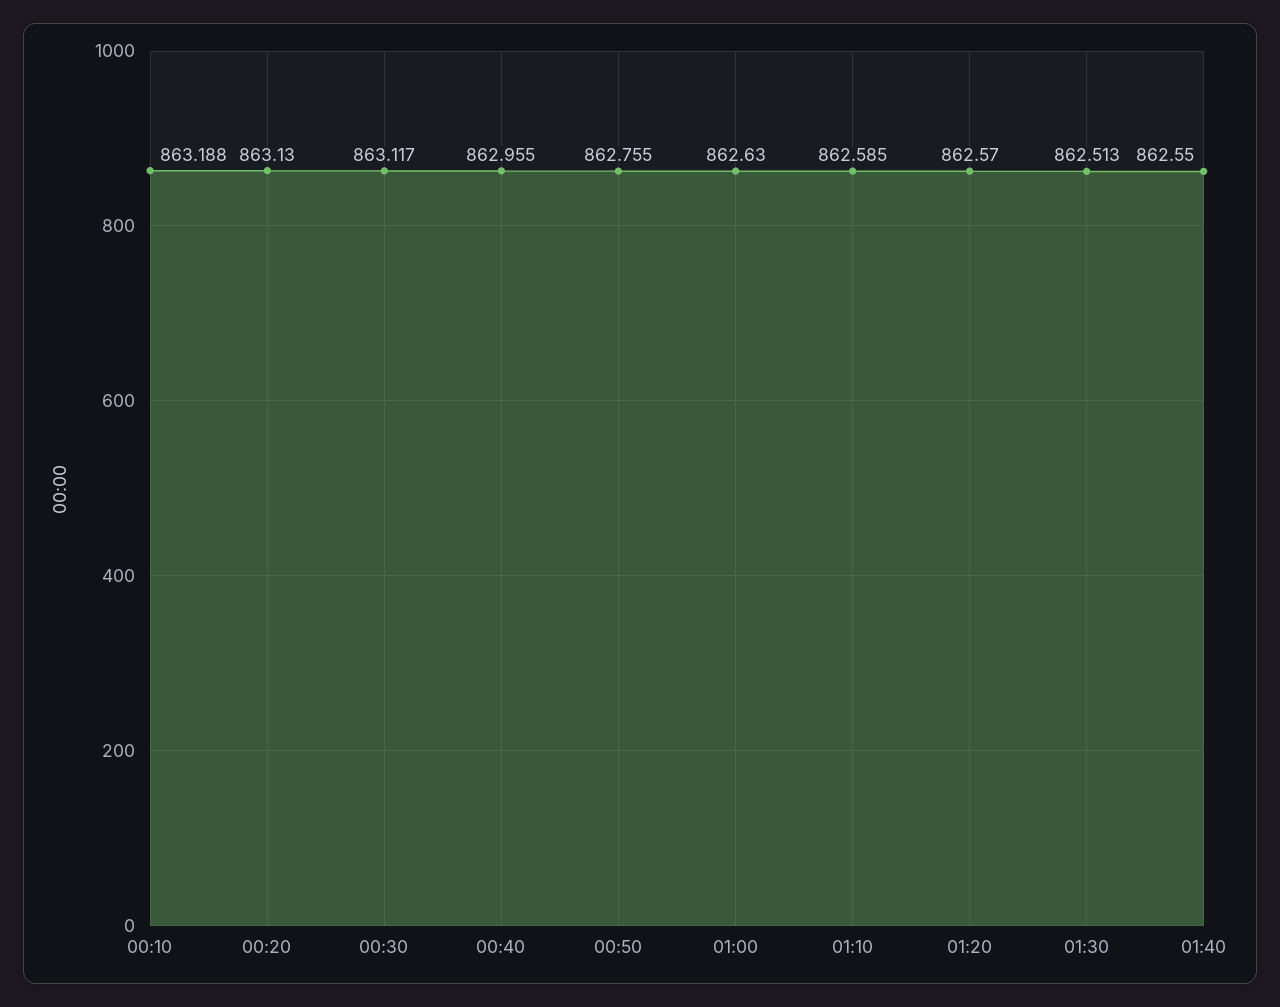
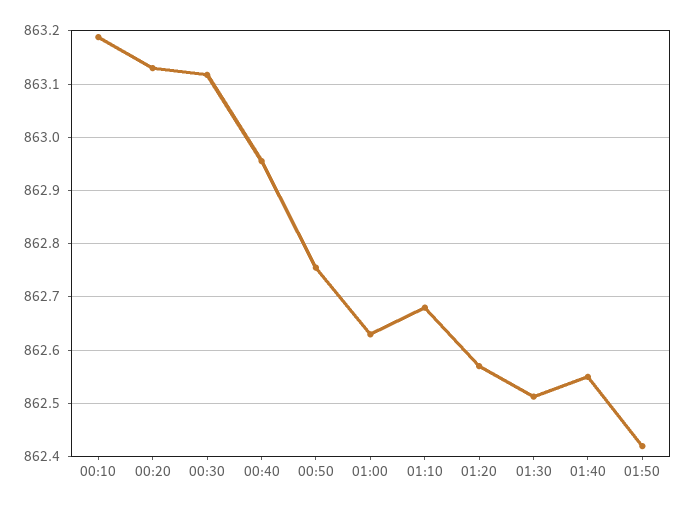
01:10: 862.585 -> 862.68
01:50: none -> 862.42

